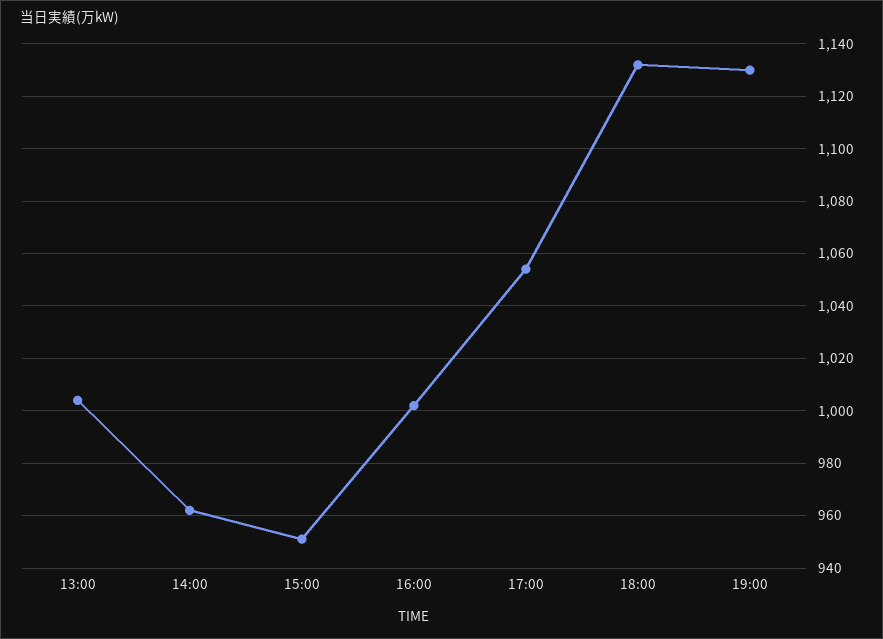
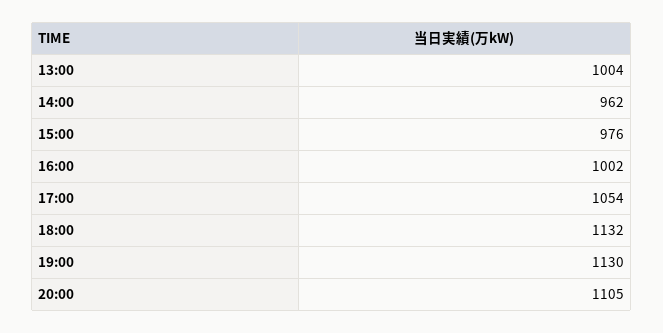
15:00: 950 -> 976
20:00: none -> 1105

